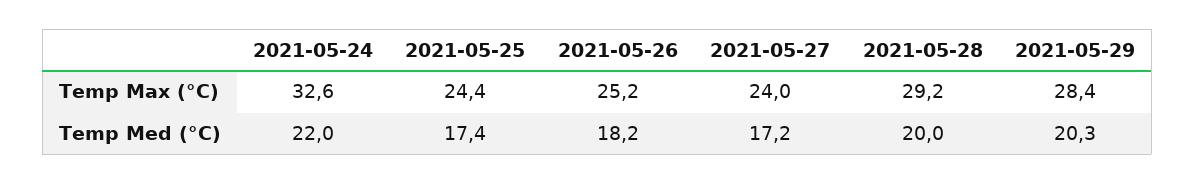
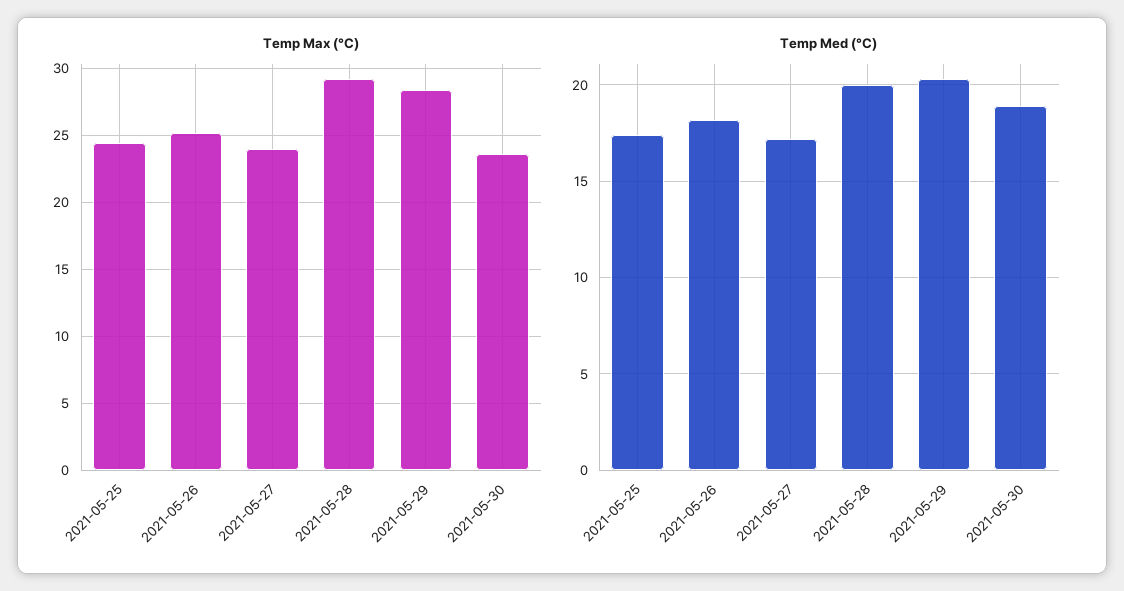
Temp Max (°C), 2021-05-24: 32.6 -> none
Temp Med (°C), 2021-05-24: 22 -> none
Temp Max (°C), 2021-05-30: none -> 23.5
Temp Med (°C), 2021-05-30: none -> 19

